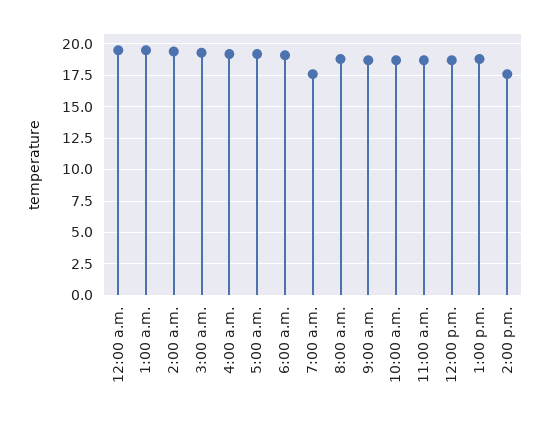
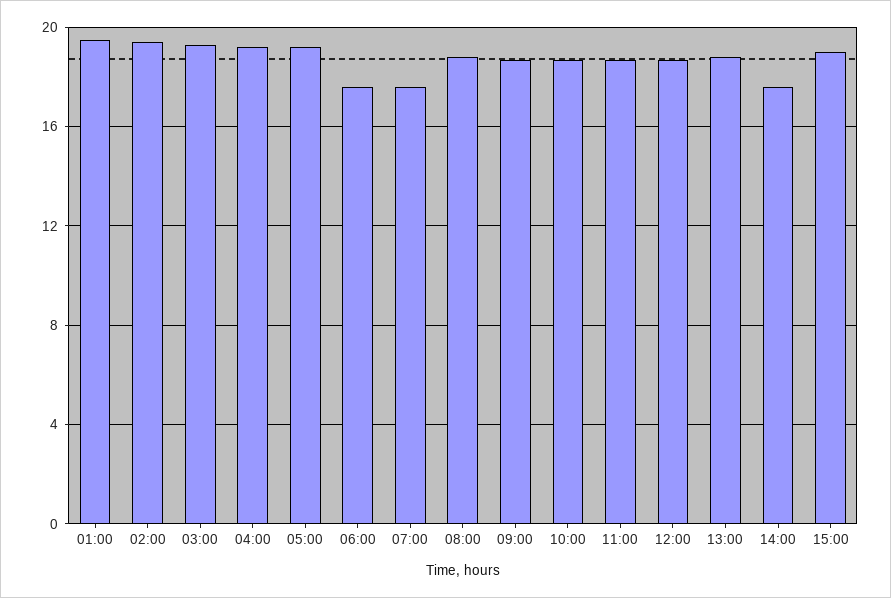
12:00 a.m.: 19.5 -> none
6:00 a.m.: 19 -> 17.5
15:00: none -> 19

